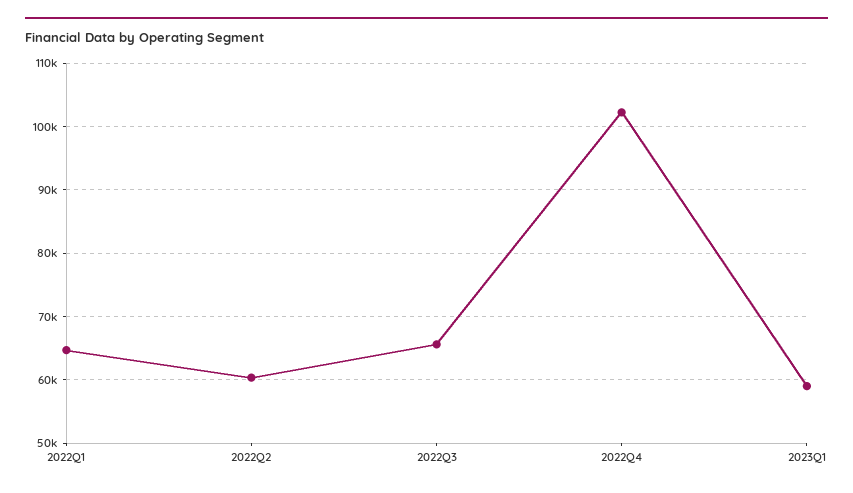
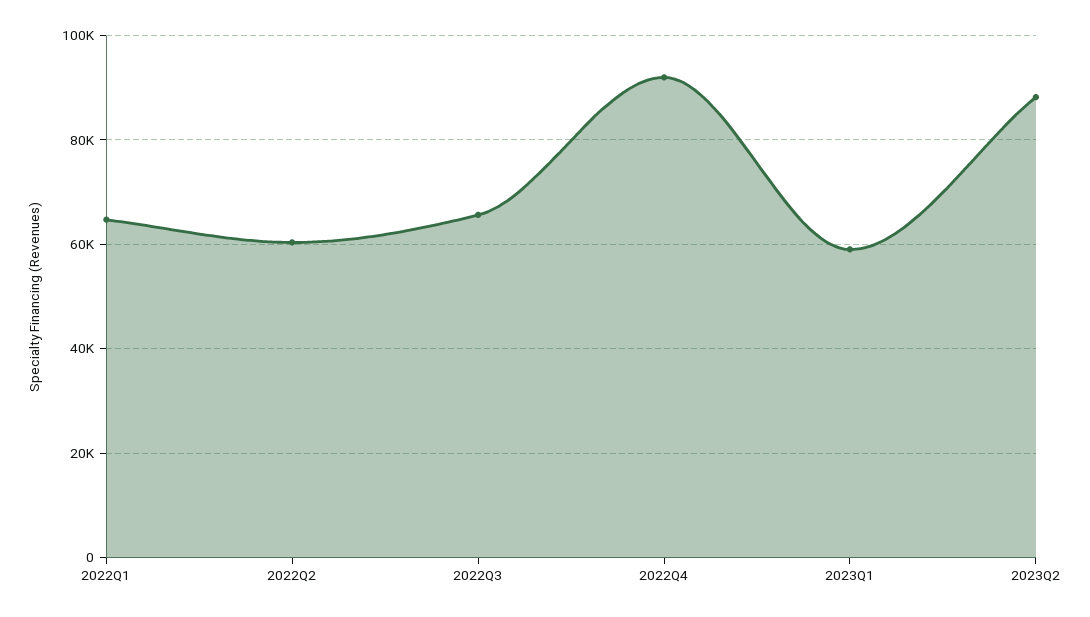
2022Q4: 102000 -> 92000
2023Q2: none -> 88000

